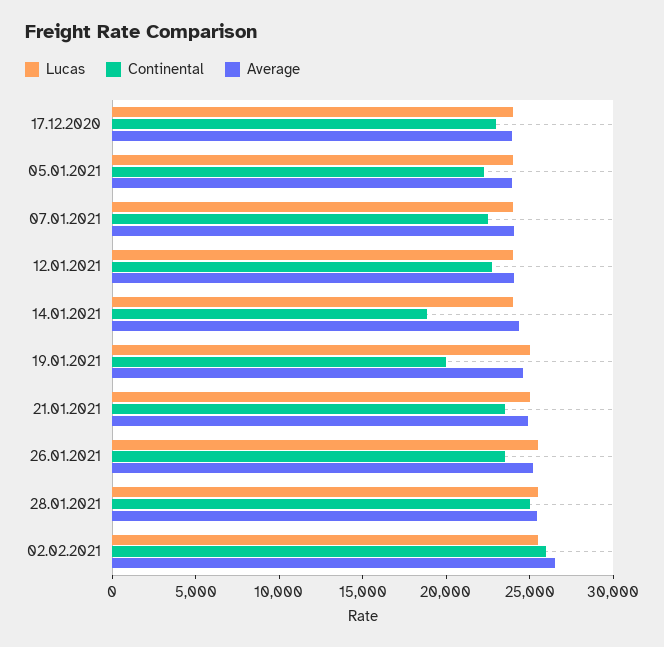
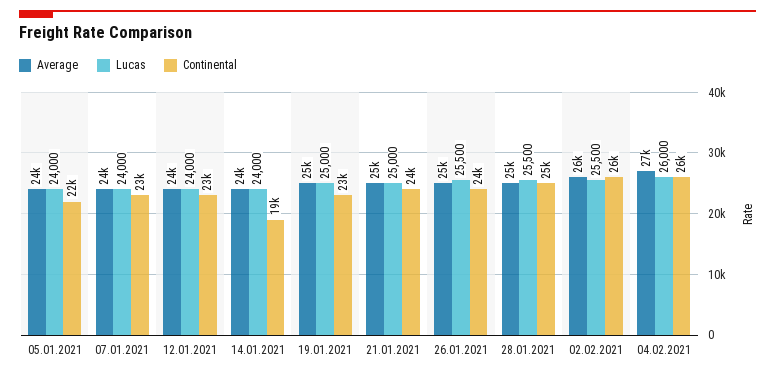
Lucas, 17.12.2020: 24000 -> none
Continental, 17.12.2020: 23000 -> none
Average, 17.12.2020: 24000 -> none
Continental, 19.01.2021: 20000 -> 23000
Average, 04.02.2021: none -> 27000
Lucas, 04.02.2021: none -> 26000
Continental, 04.02.2021: none -> 26000

